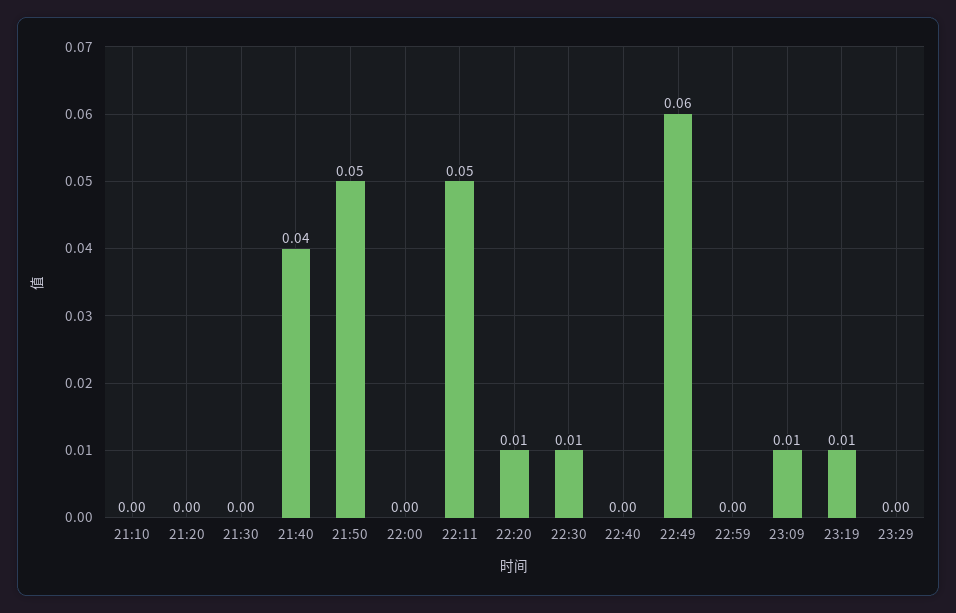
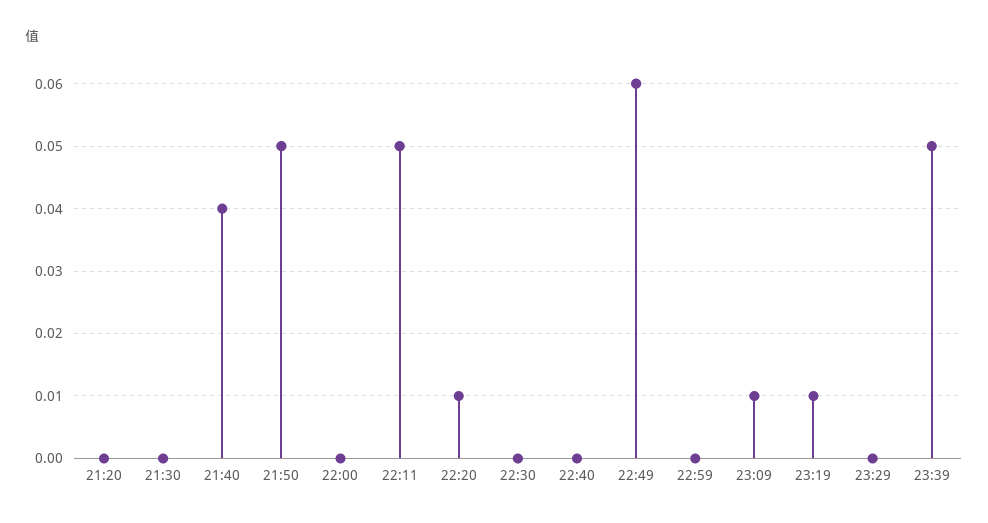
21:10: 0 -> none
22:30: 0.01 -> 0
23:39: none -> 0.05

